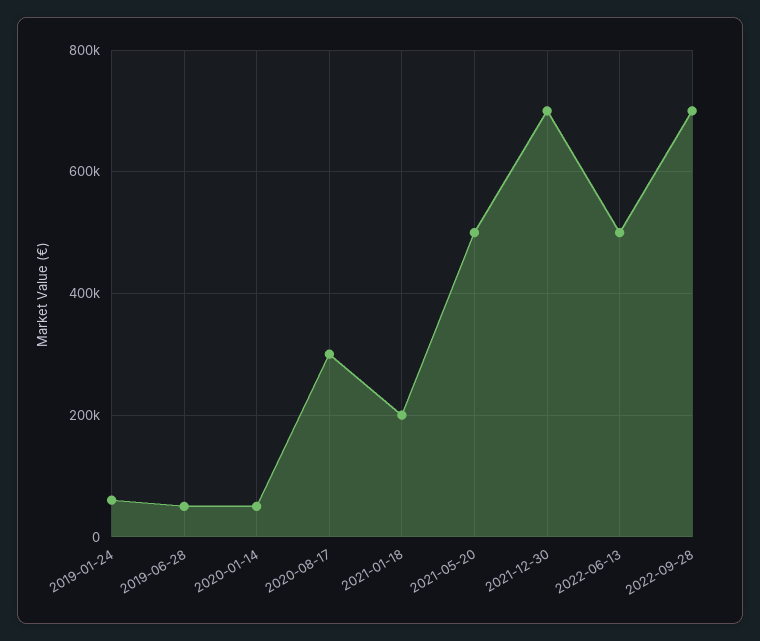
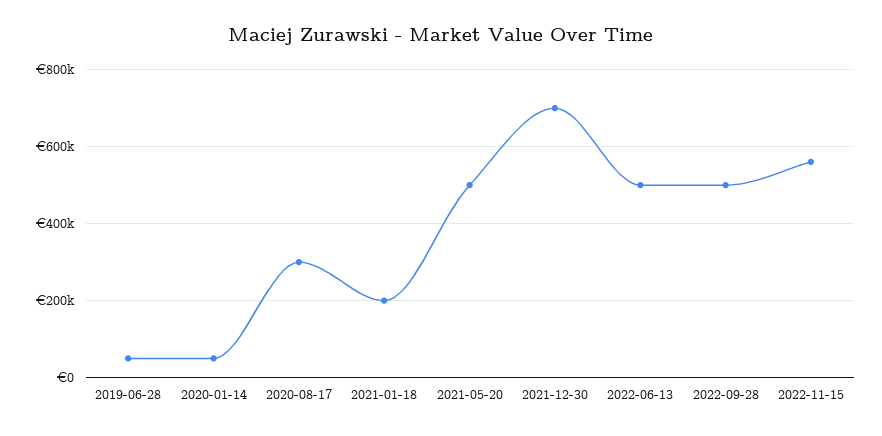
2019-01-24: 60000 -> none
2022-09-28: 700000 -> 500000
2022-11-15: none -> 560000

